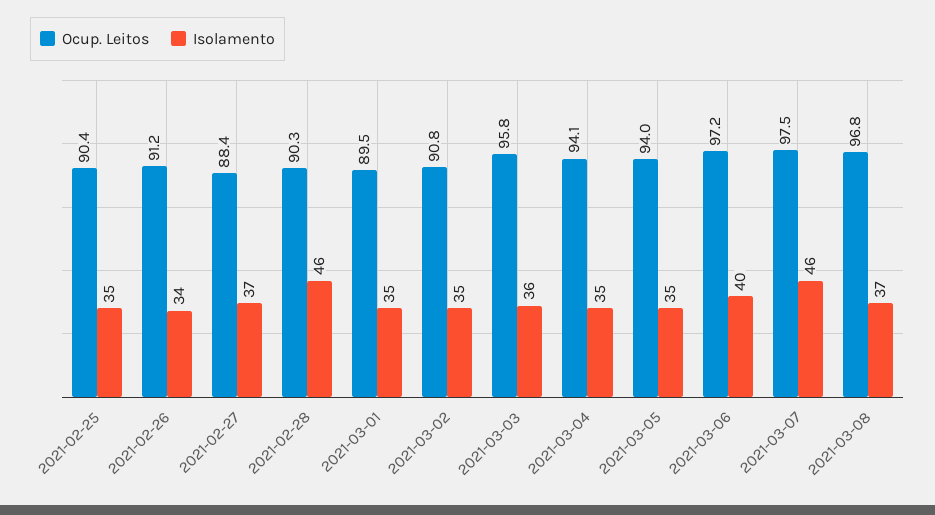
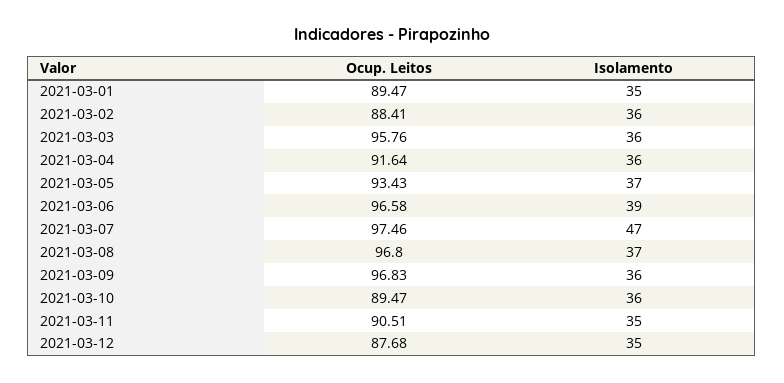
Ocup. Leitos, 2021-02-25: 90.4 -> none
Isolamento, 2021-02-25: 35 -> none
Ocup. Leitos, 2021-02-26: 91.2 -> none
Isolamento, 2021-02-26: 34 -> none
Ocup. Leitos, 2021-02-27: 88.4 -> none
Isolamento, 2021-02-27: 37 -> none
Ocup. Leitos, 2021-02-28: 90.3 -> none
Isolamento, 2021-02-28: 46 -> none
Ocup. Leitos, 2021-03-02: 90.8 -> 88.41
Isolamento, 2021-03-02: 35 -> 36
Ocup. Leitos, 2021-03-04: 94.1 -> 91.64
Isolamento, 2021-03-04: 35 -> 36
Ocup. Leitos, 2021-03-05: 94 -> 93.43
Isolamento, 2021-03-05: 35 -> 37
Ocup. Leitos, 2021-03-06: 97.2 -> 96.58
Isolamento, 2021-03-06: 40 -> 39
Isolamento, 2021-03-07: 46 -> 47
Ocup. Leitos, 2021-03-09: none -> 96.83
Isolamento, 2021-03-09: none -> 36
Ocup. Leitos, 2021-03-10: none -> 89.47
Isolamento, 2021-03-10: none -> 36
Ocup. Leitos, 2021-03-11: none -> 90.51
Isolamento, 2021-03-11: none -> 35
Ocup. Leitos, 2021-03-12: none -> 87.68
Isolamento, 2021-03-12: none -> 35

